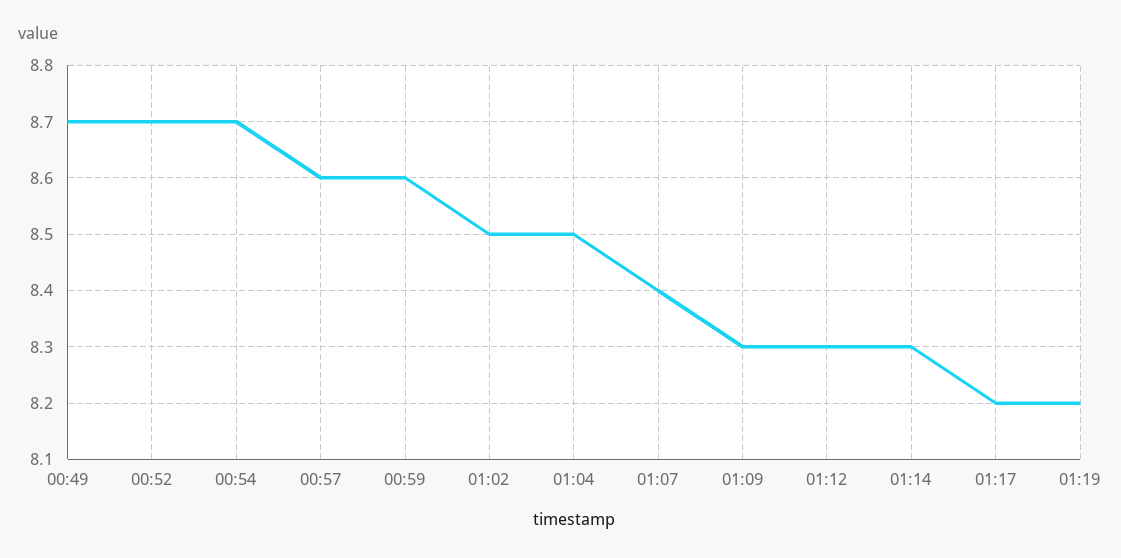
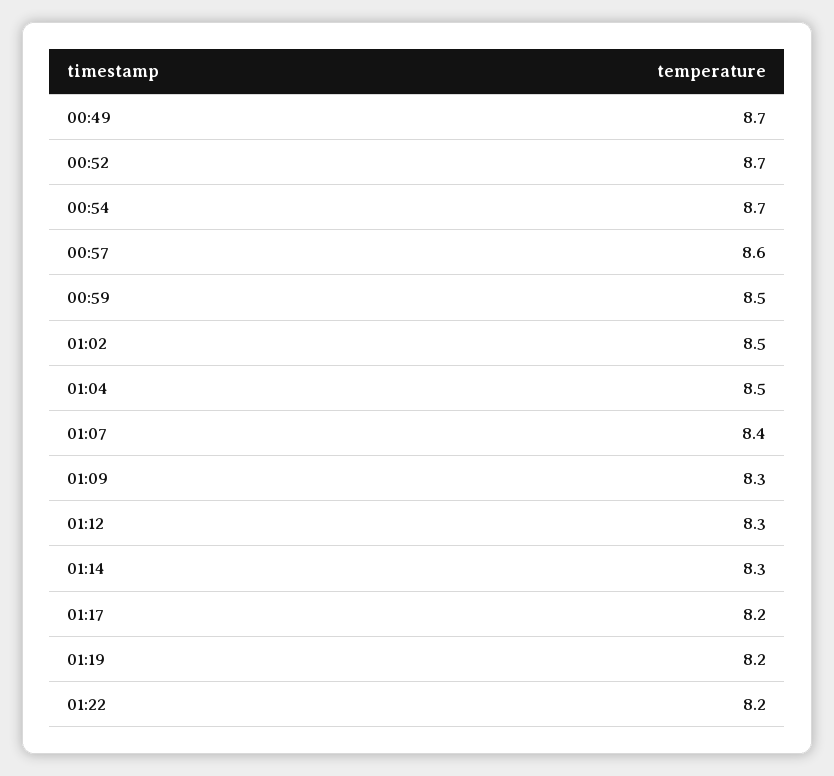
00:59: 8.6 -> 8.5
01:22: none -> 8.2

